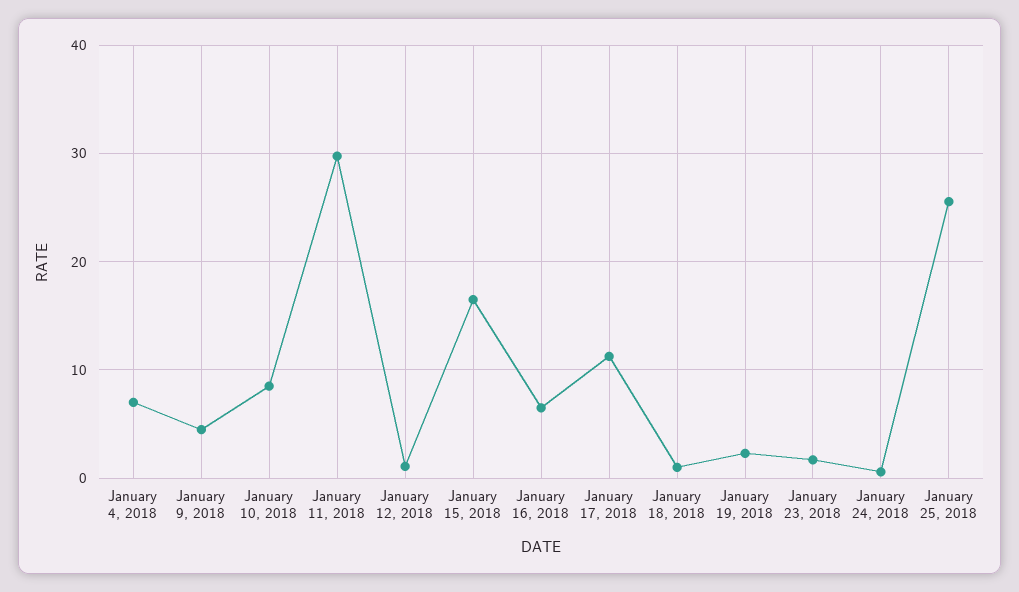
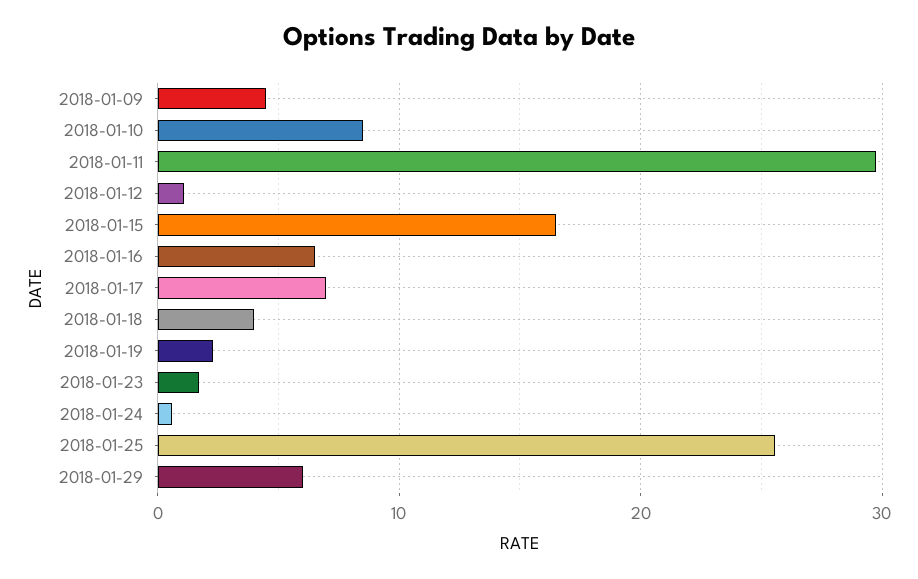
January 4, 2018: 7 -> none
January 17, 2018: 11 -> 7
January 18, 2018: 1 -> 4
2018-01-29: none -> 6

